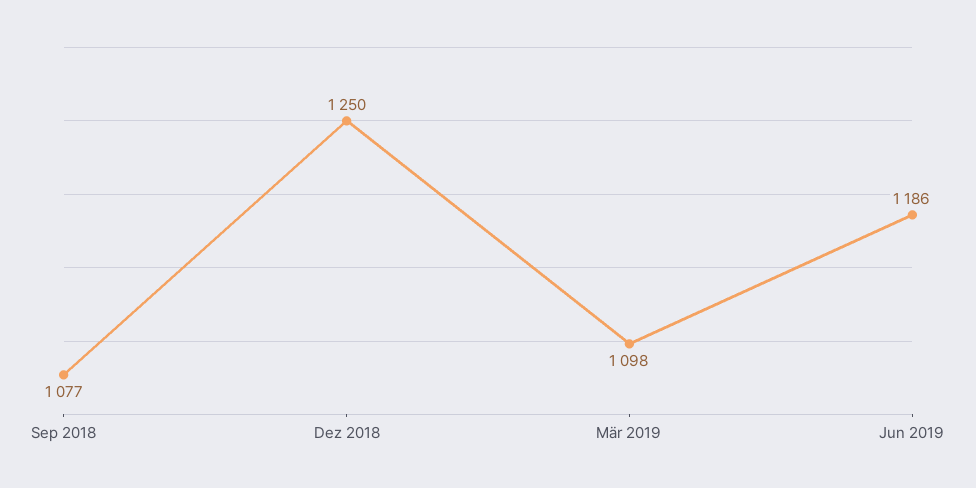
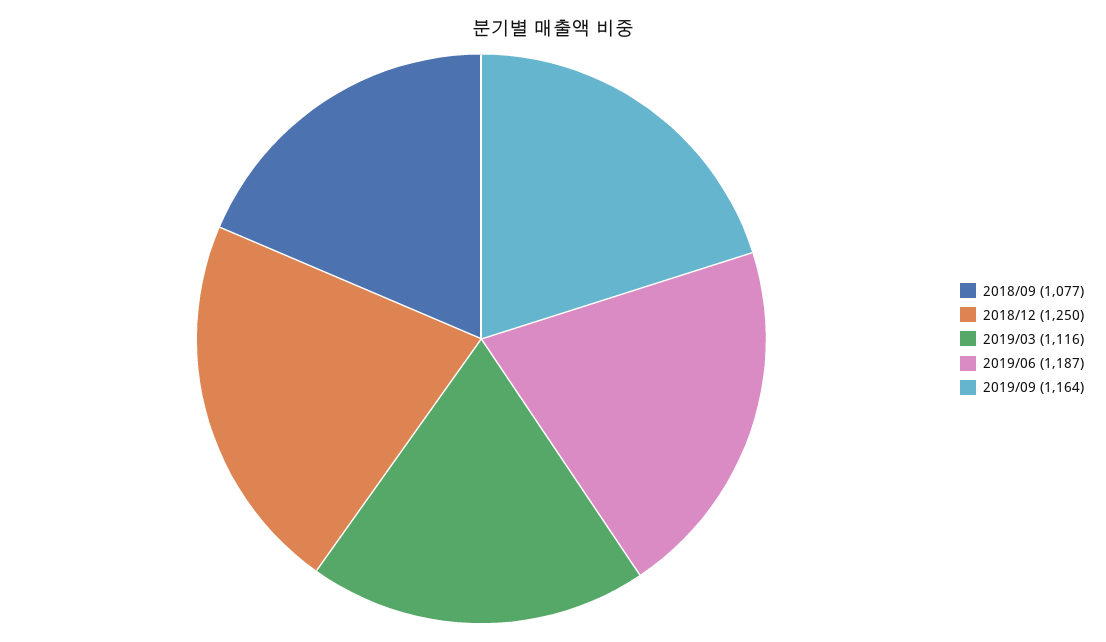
Mär 2019: 1098 -> 1116
Jun 2019: 1186 -> 1187
2019/09: none -> 1164

